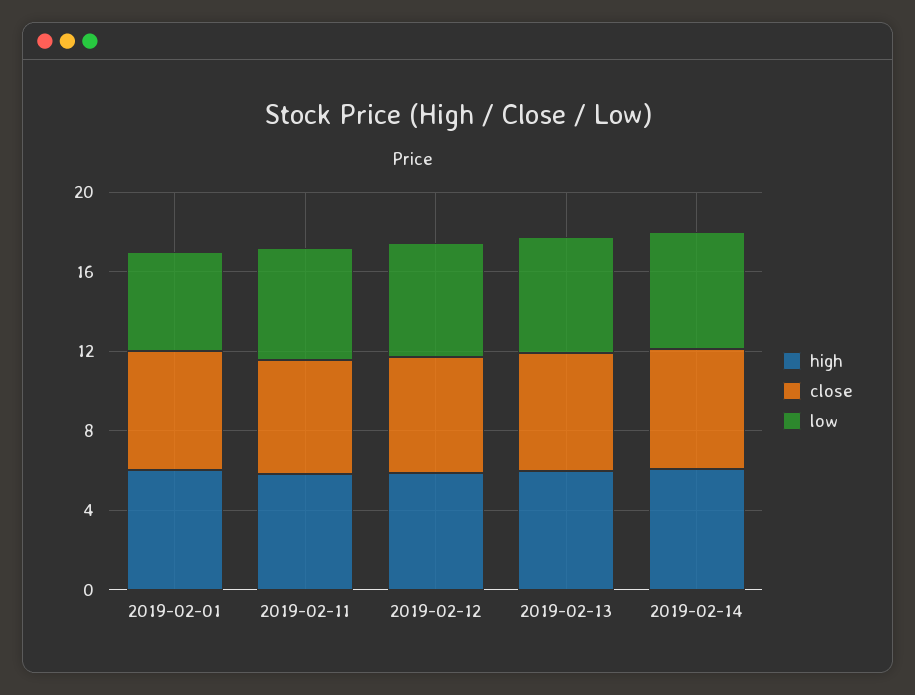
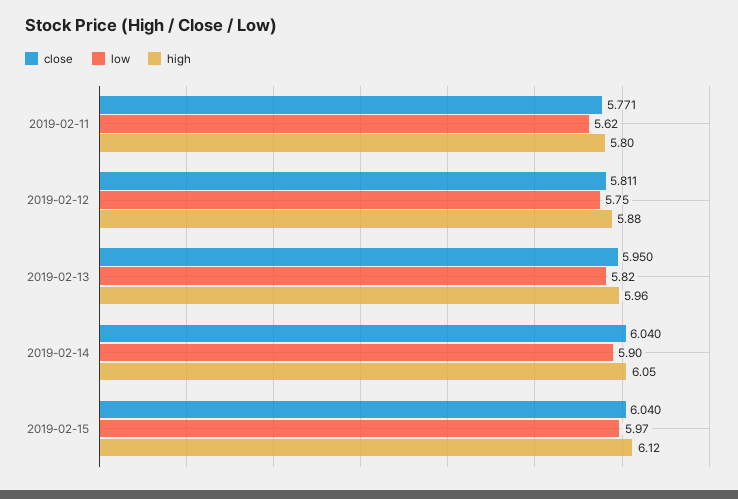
high, 2019-02-01: 6 -> none
close, 2019-02-01: 6 -> none
low, 2019-02-01: 5 -> none
close, 2019-02-15: none -> 6.04
low, 2019-02-15: none -> 5.97
high, 2019-02-15: none -> 6.12

